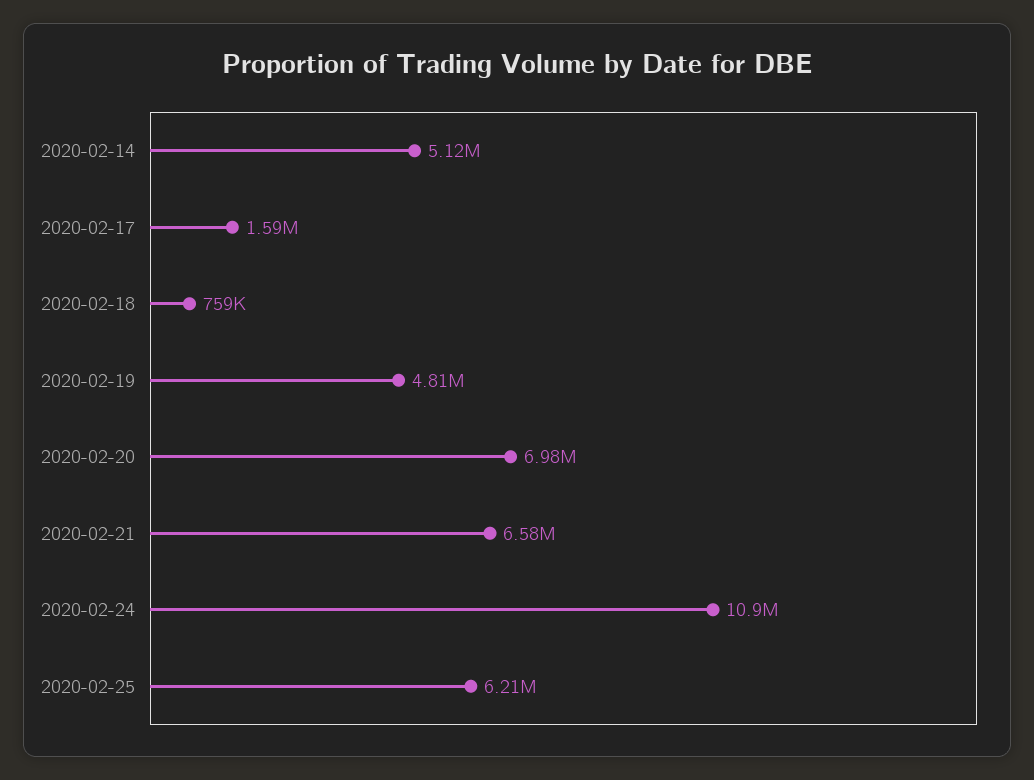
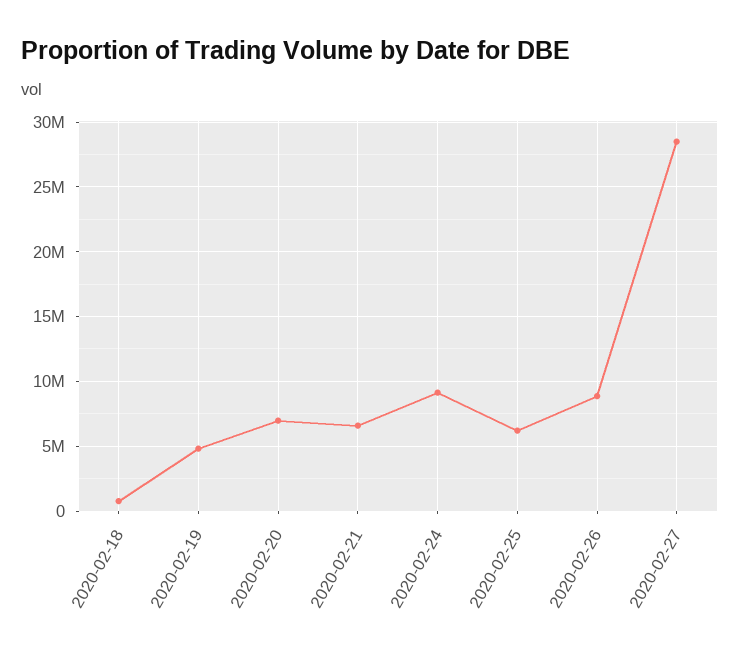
2020-02-14: 5120000 -> none
2020-02-17: 1590000 -> none
2020-02-24: 10900000 -> 9000000
2020-02-26: none -> 9000000
2020-02-27: none -> 28500000

